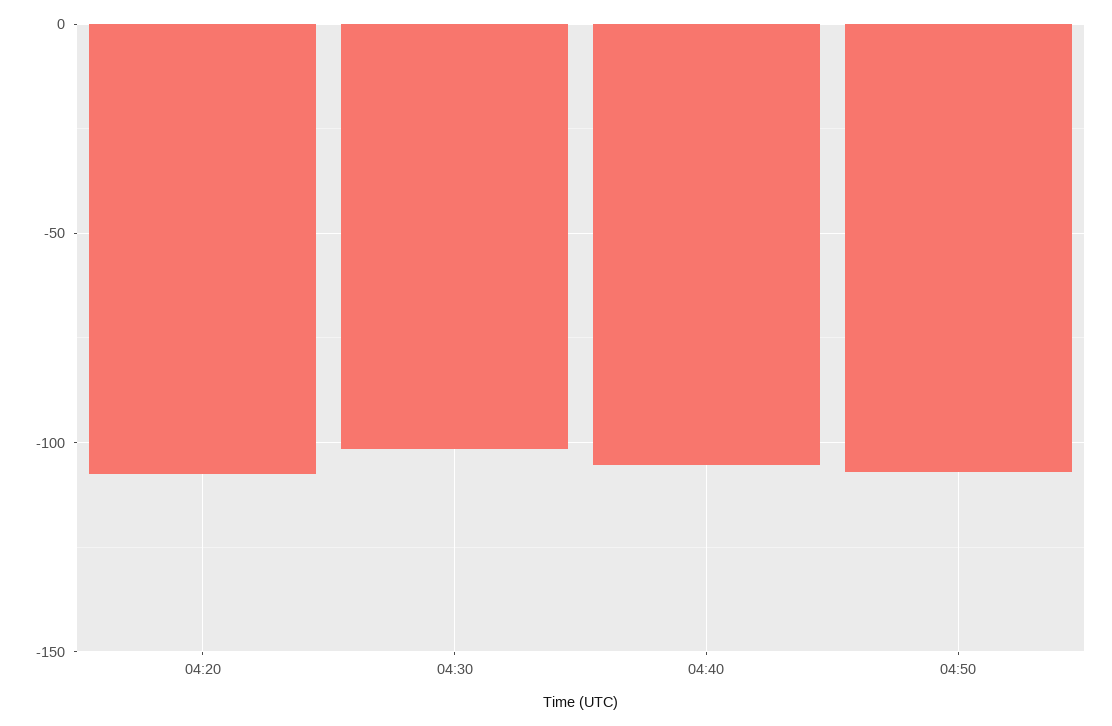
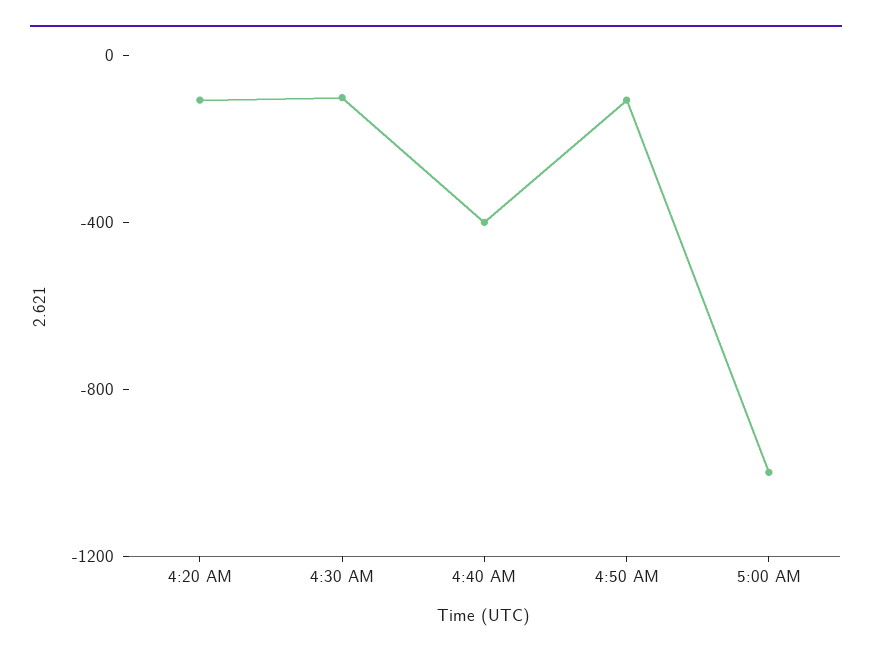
04:40: -105 -> -400
5:00 AM: none -> -1000

